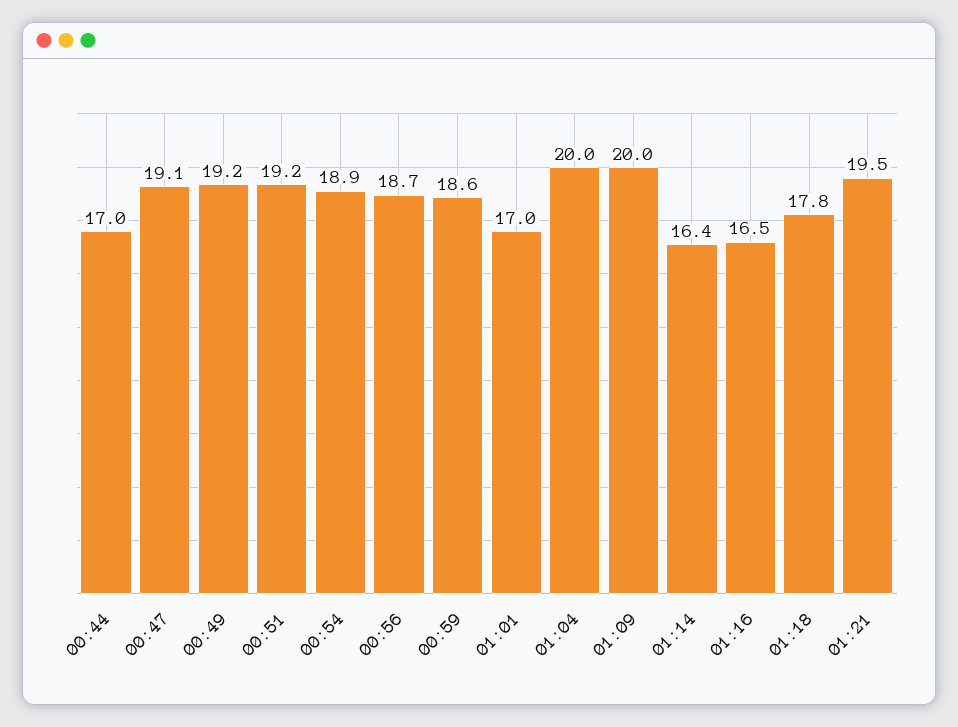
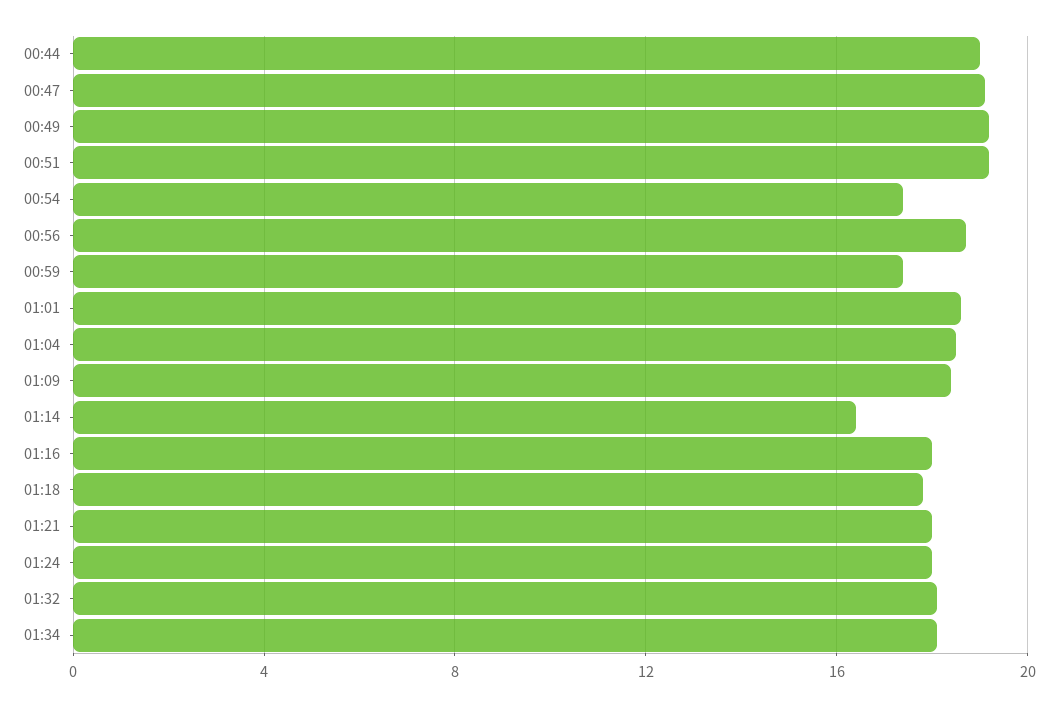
00:44: 17 -> 19
00:54: 18.9 -> 17.5
00:59: 18.6 -> 17.5
01:01: 17 -> 18.5
01:04: 20 -> 18.5
01:09: 20 -> 18.5
01:16: 16.5 -> 18
01:21: 19.5 -> 18
01:24: none -> 18
01:32: none -> 18
01:34: none -> 18

